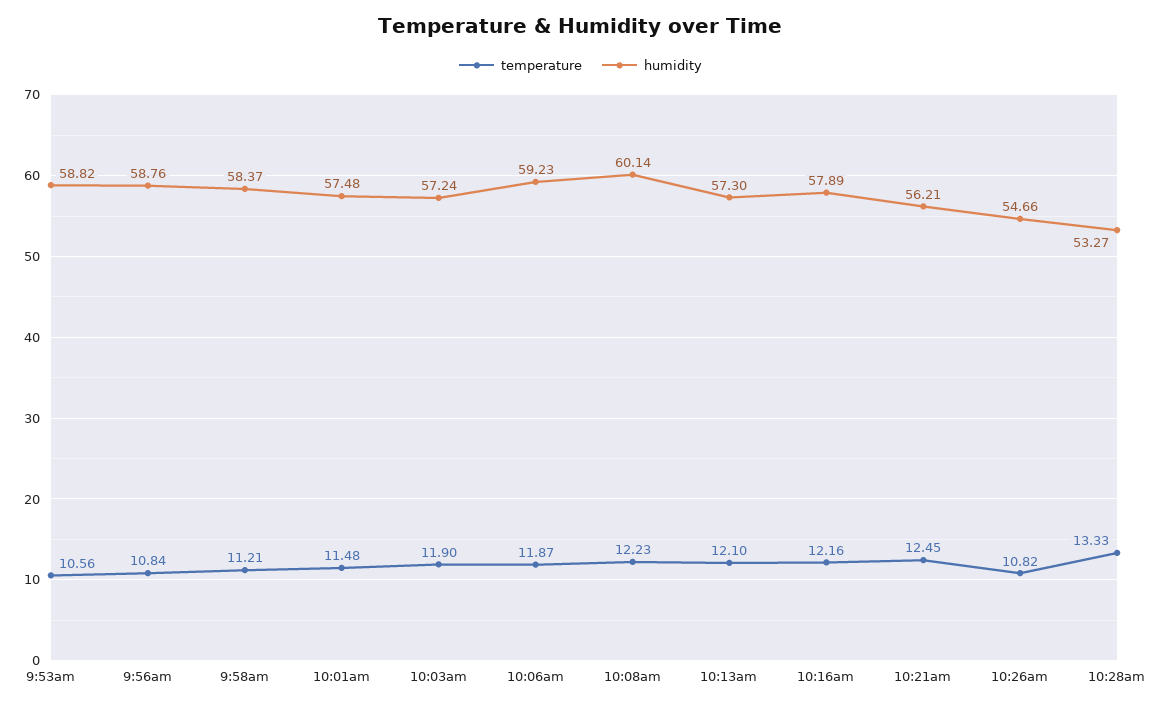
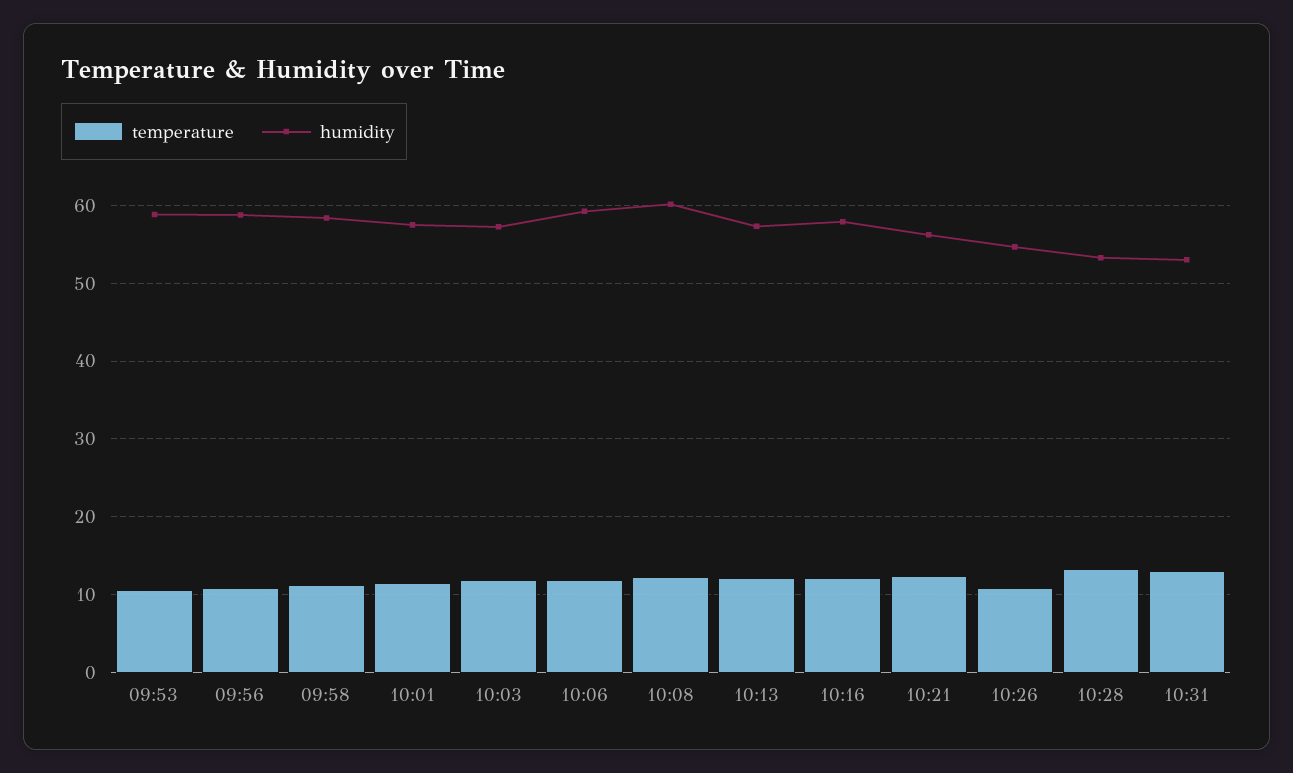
temperature, 10:31: none -> 13
humidity, 10:31: none -> 53

